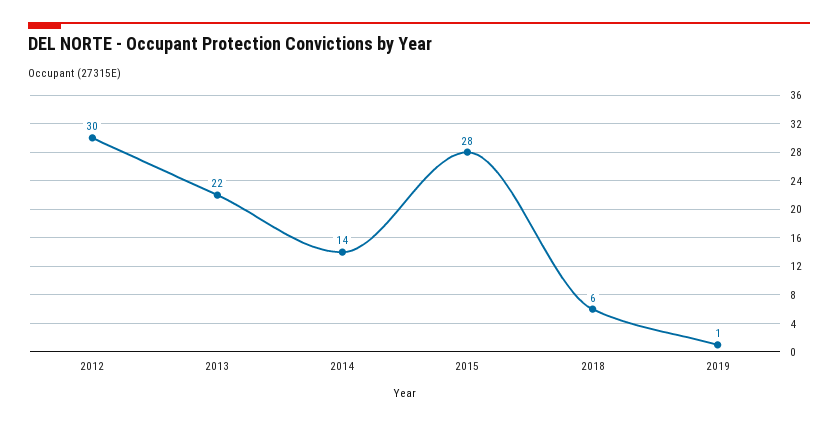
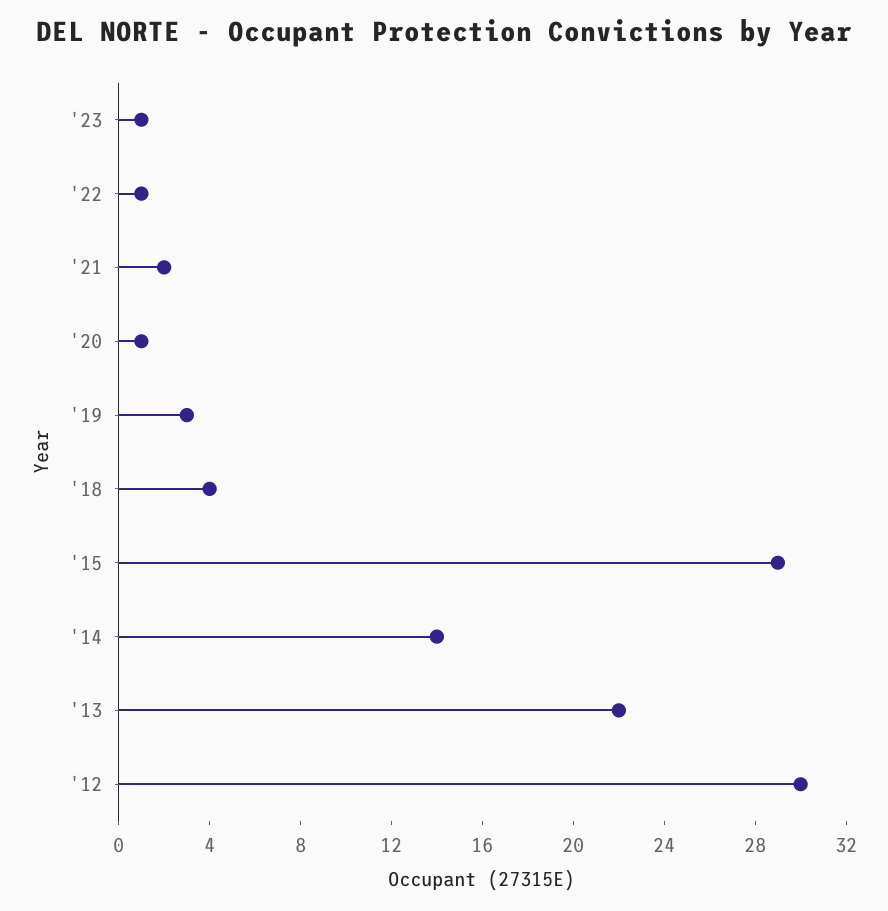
2015: 28 -> 29
2018: 6 -> 4
2019: 1 -> 3
'23: none -> 1
'22: none -> 1
'21: none -> 2
'20: none -> 1

